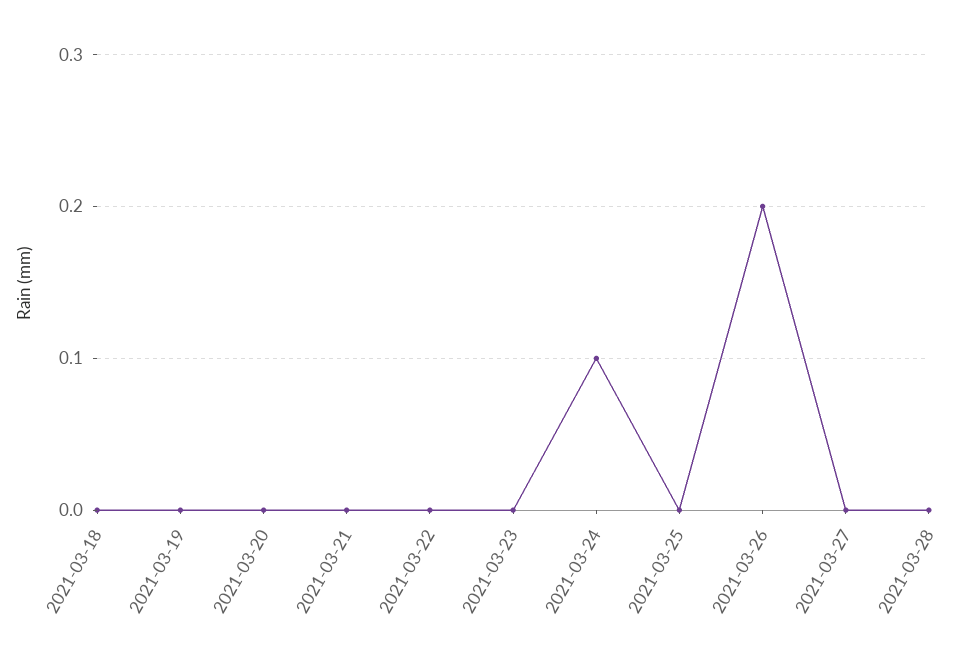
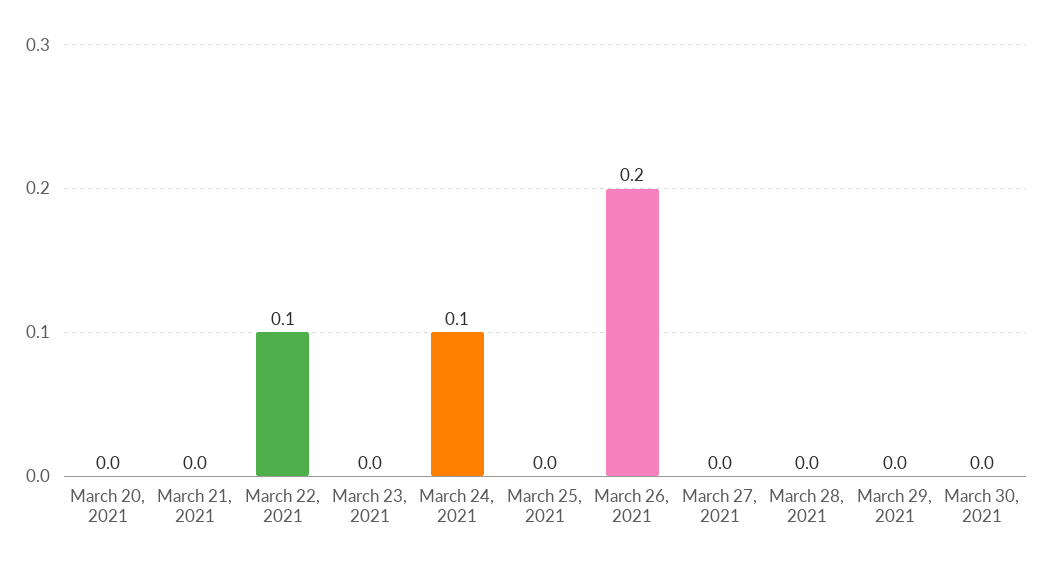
2021-03-18: 0 -> none
2021-03-19: 0 -> none
2021-03-22: 0 -> 0.1
March 29, 2021: none -> 0
March 30, 2021: none -> 0

